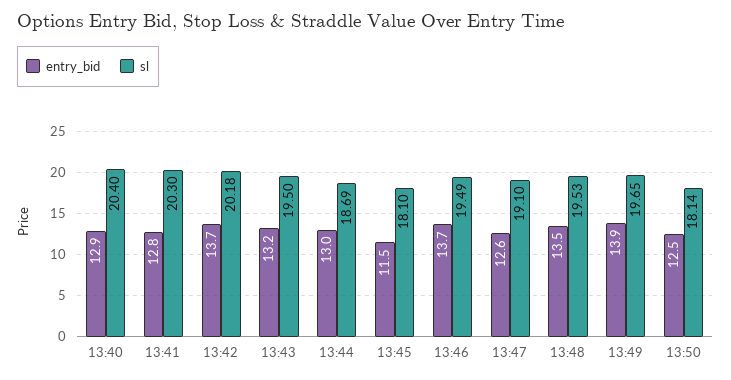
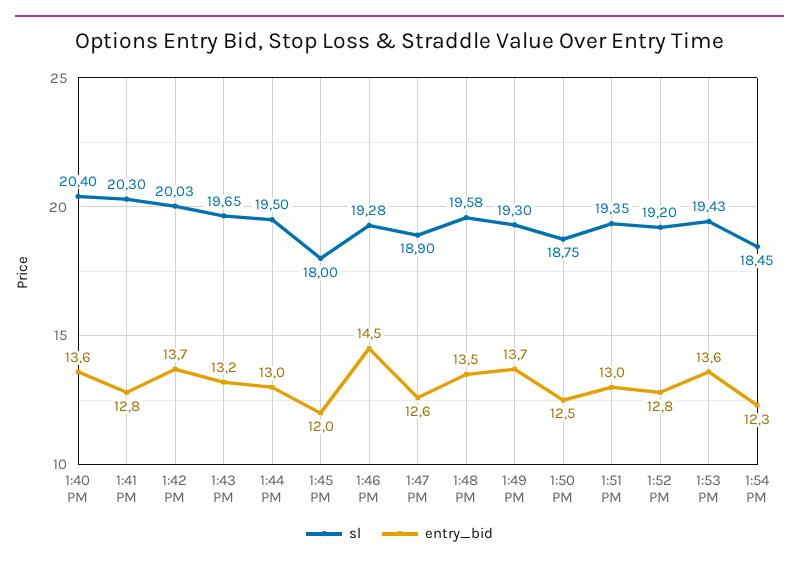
entry_bid, 13:40: 12.9 -> 13.6
sl, 13:42: 20.18 -> 20.03
sl, 13:43: 19.5 -> 19.65
sl, 13:44: 18.69 -> 19.5
entry_bid, 13:45: 11.5 -> 12
sl, 13:45: 18.1 -> 18
entry_bid, 13:46: 13.7 -> 14.5
sl, 13:46: 19.49 -> 19.28
sl, 13:47: 19.1 -> 18.9
sl, 13:48: 19.53 -> 19.58
entry_bid, 13:49: 13.9 -> 13.7
sl, 13:49: 19.65 -> 19.3
sl, 13:50: 18.14 -> 18.75
sl, 1:51 PM: none -> 19.35
entry_bid, 1:51 PM: none -> 13
sl, 1:52 PM: none -> 19.2
entry_bid, 1:52 PM: none -> 12.8
sl, 1:53 PM: none -> 19.43
entry_bid, 1:53 PM: none -> 13.6
sl, 1:54 PM: none -> 18.45
entry_bid, 1:54 PM: none -> 12.3

